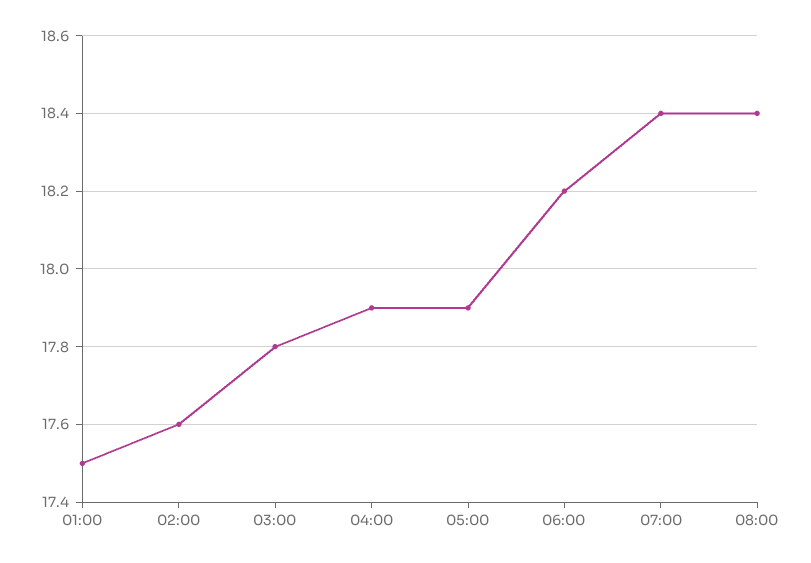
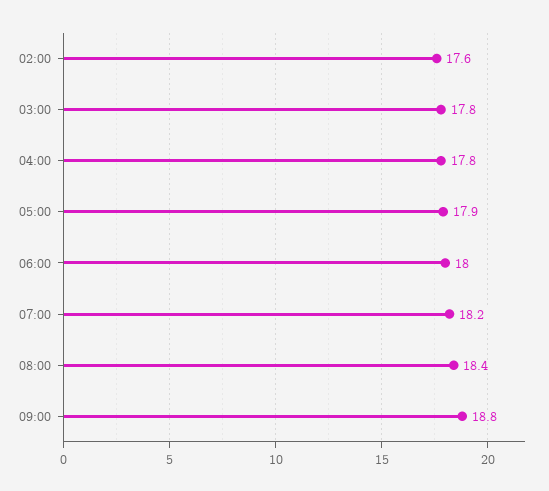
01:00: 17.5 -> none
04:00: 17.9 -> 17.8
06:00: 18.2 -> 18
07:00: 18.4 -> 18.2
09:00: none -> 18.8

